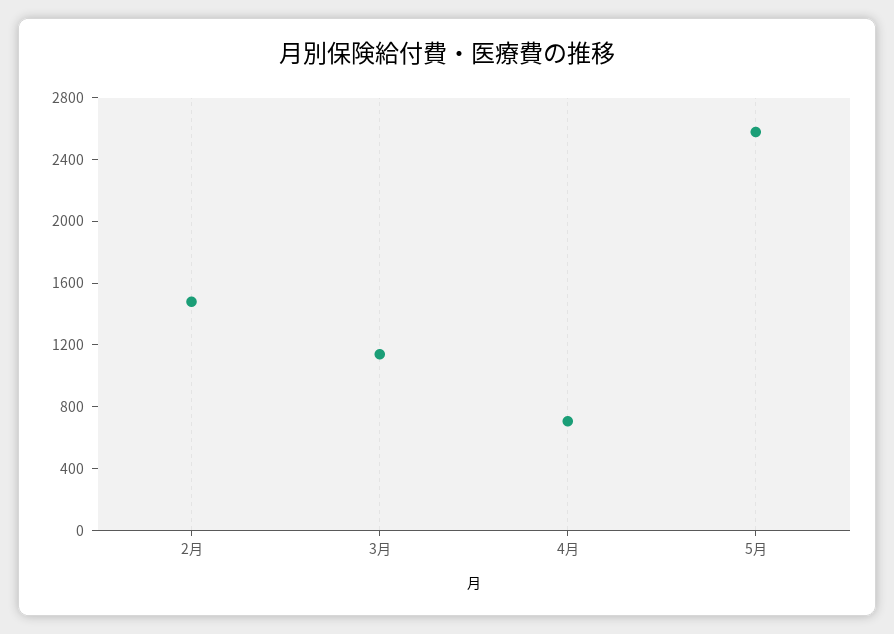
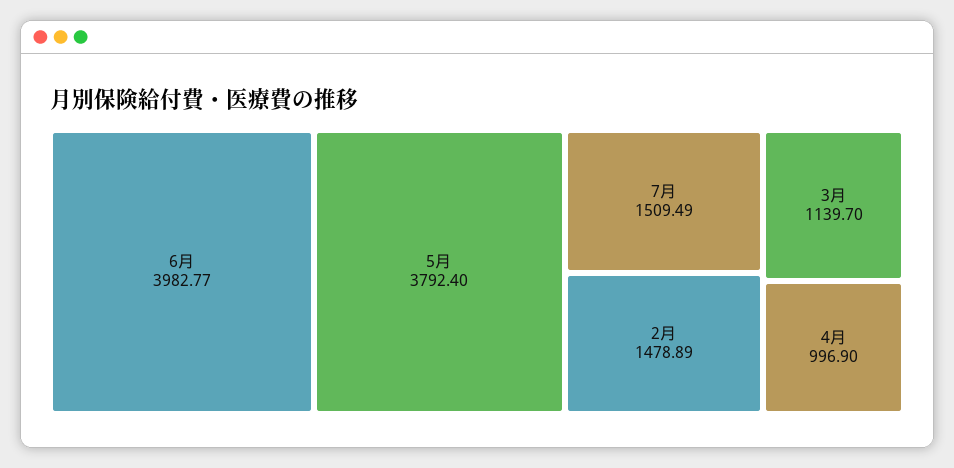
4月: 700 -> 996.9
5月: 2600 -> 3792.4
6月: none -> 3982.77
7月: none -> 1509.49

